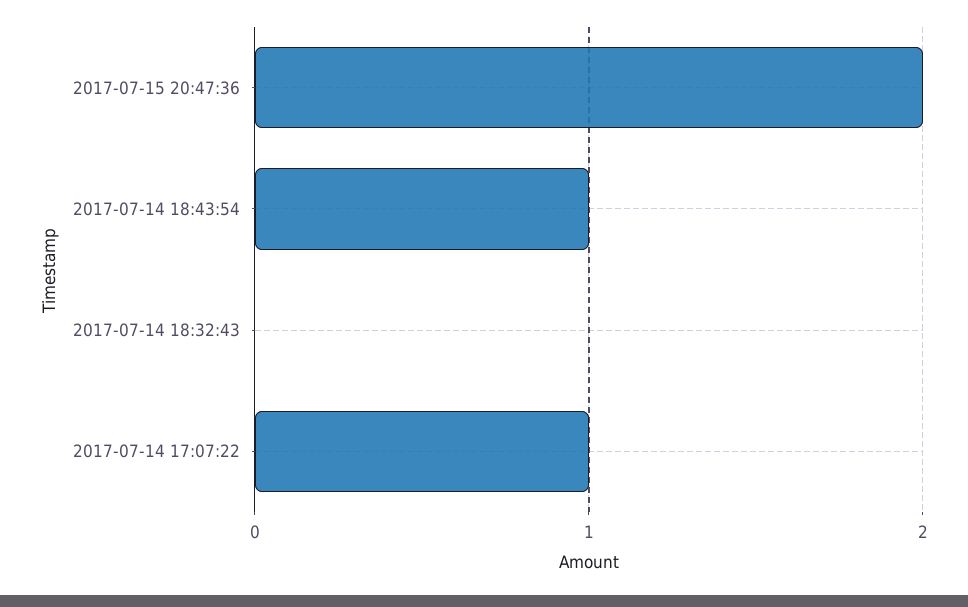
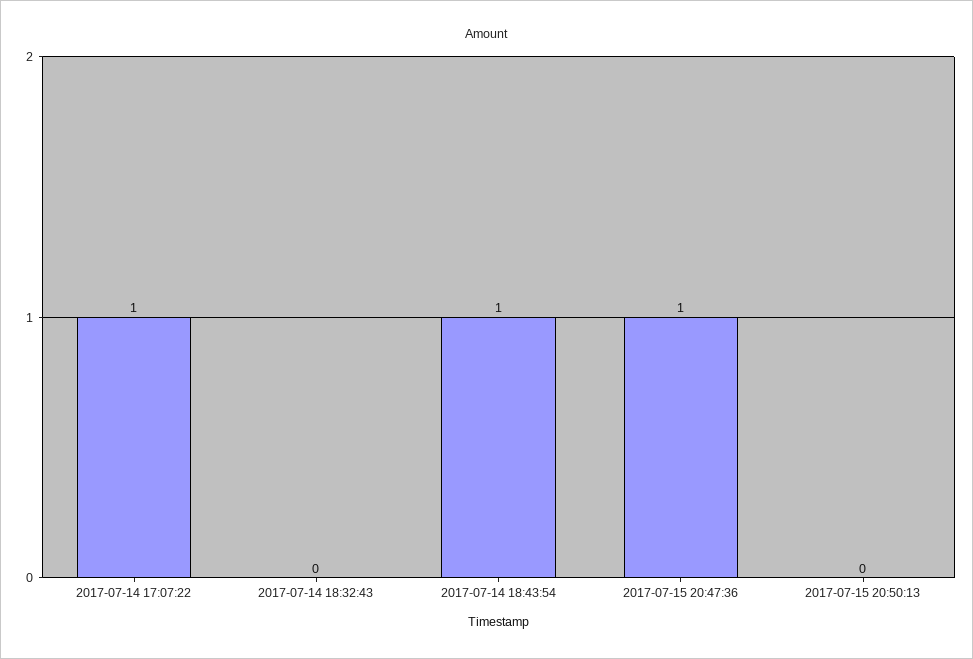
2017-07-15 20:47:36: 2 -> 1
2017-07-15 20:50:13: none -> 0

